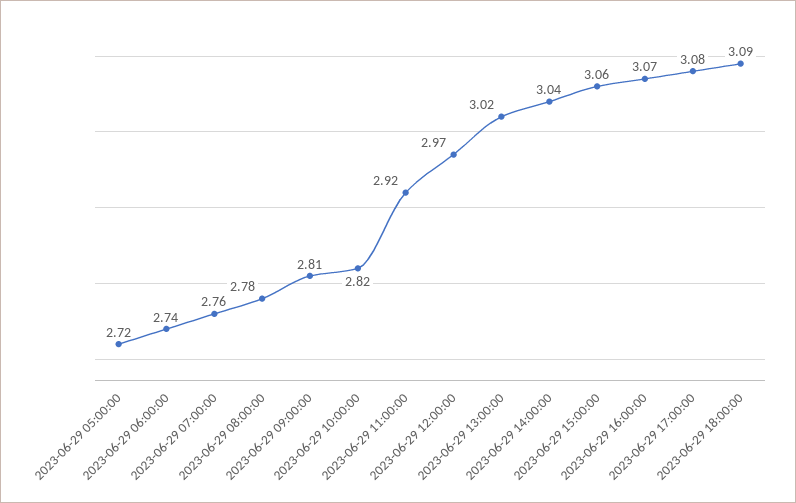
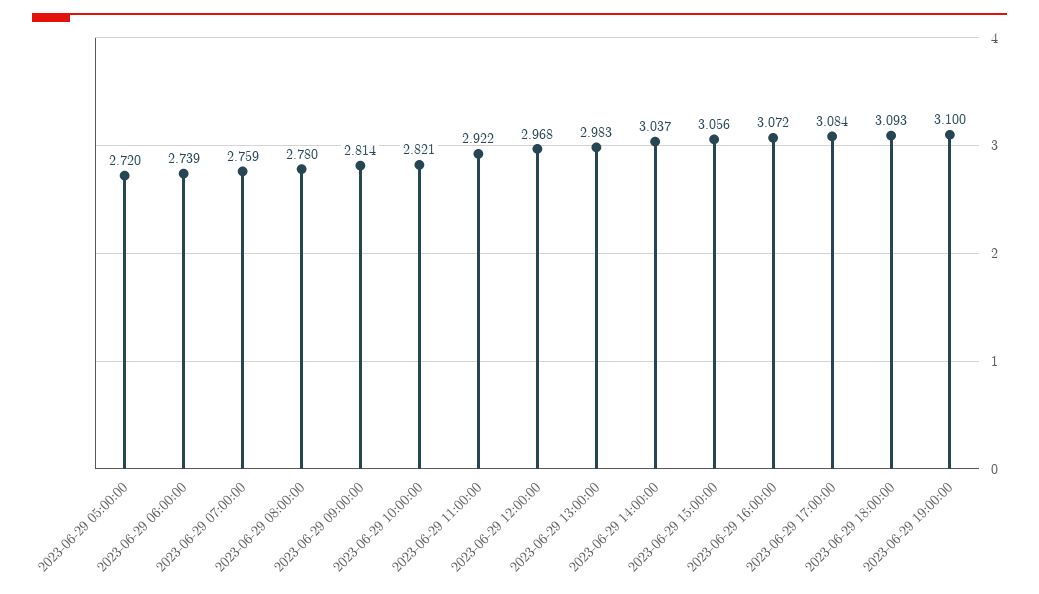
2023-06-29 13:00:00: 3.02 -> 2.983
2023-06-29 19:00:00: none -> 3.1

